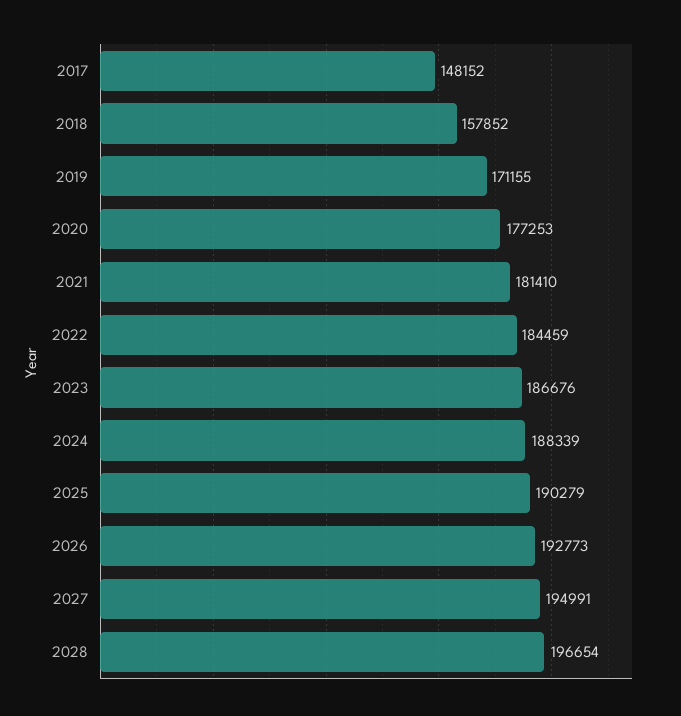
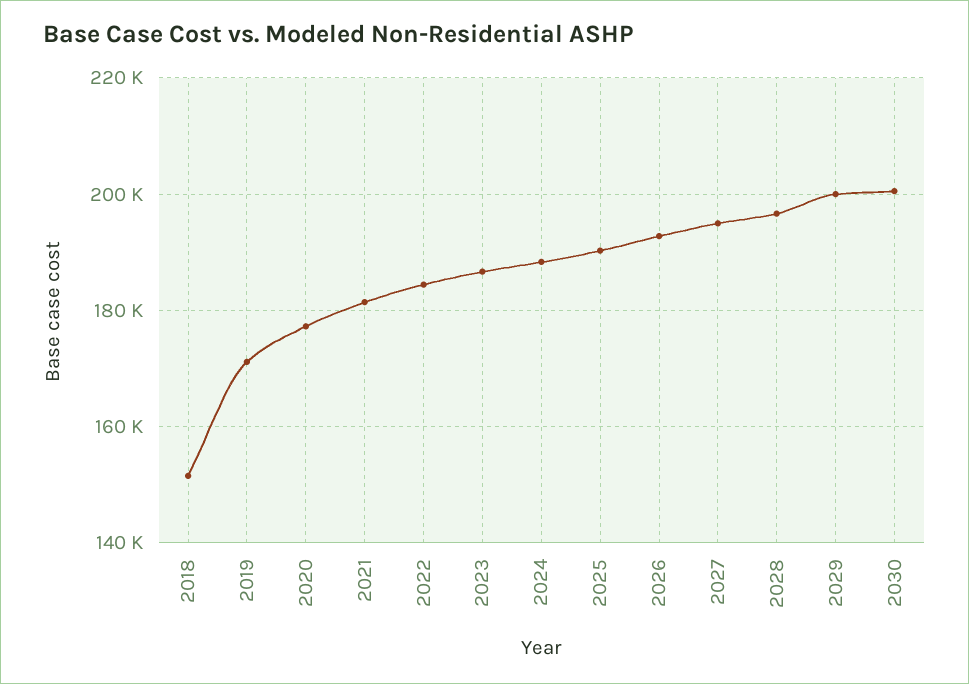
2017: 148152 -> none
2018: 157852 -> 152000
2029: none -> 200000
2030: none -> 200000

